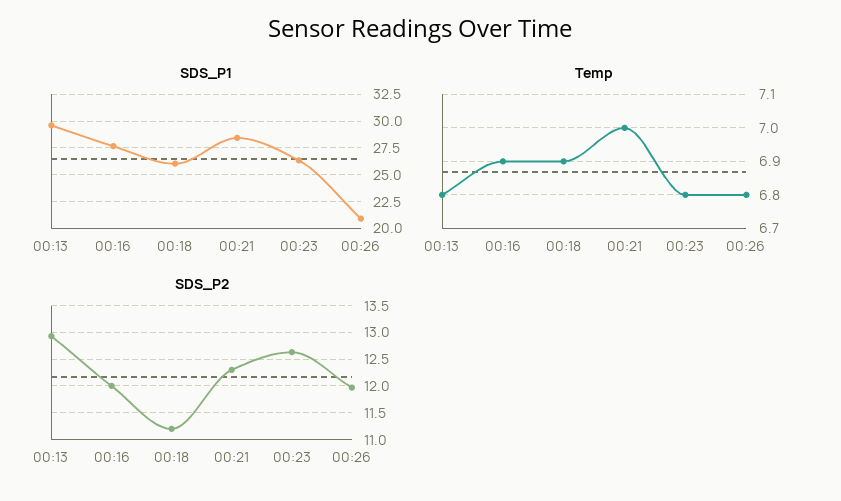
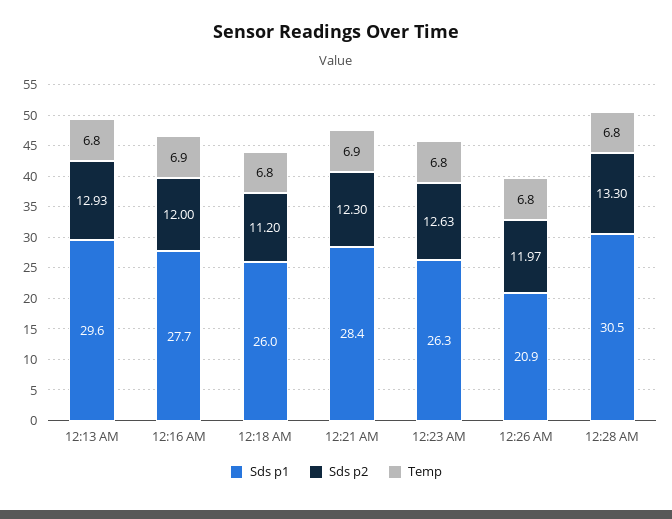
Temp, 00:18: 6.9 -> 6.8
Temp, 00:21: 7 -> 6.9
SDS_P1, 12:28 AM: none -> 30.5
SDS_P2, 12:28 AM: none -> 13.3
Temp, 12:28 AM: none -> 6.8

